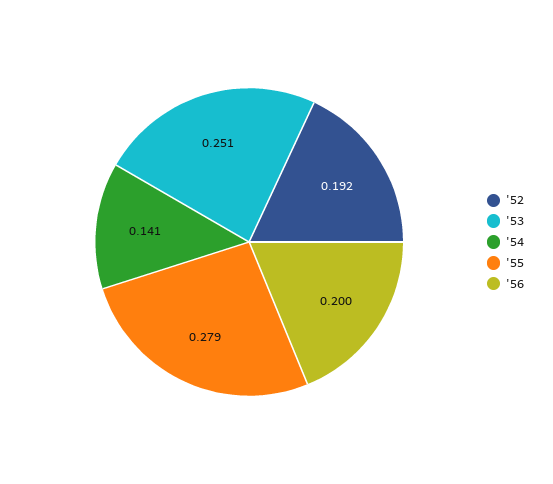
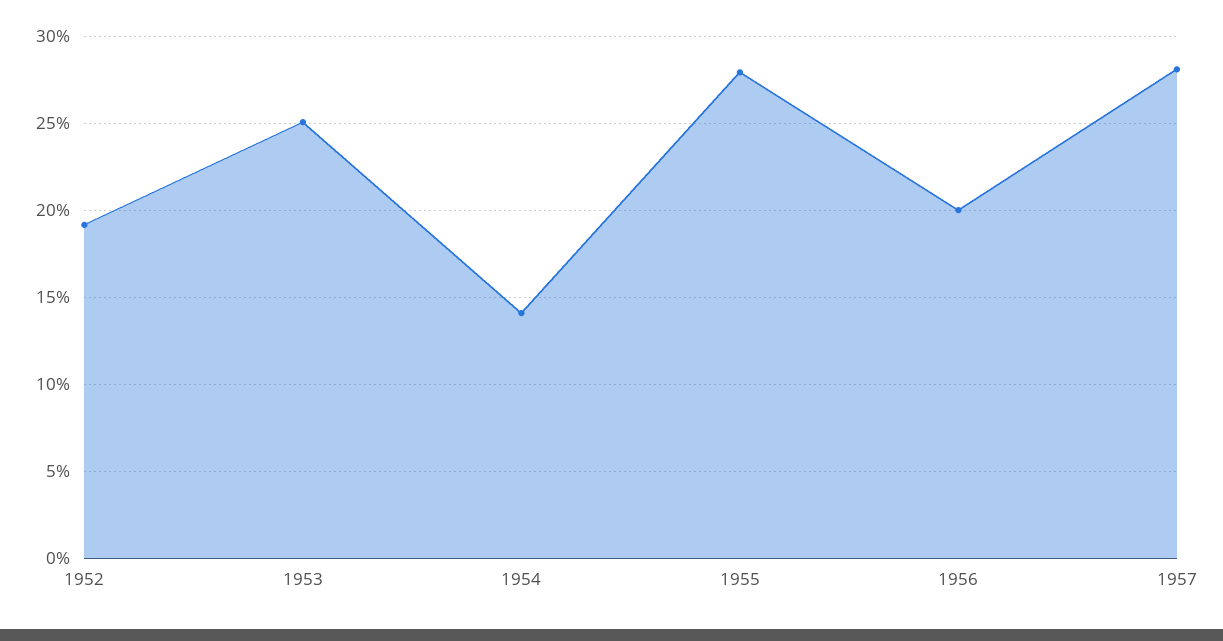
1957: none -> 0.28

